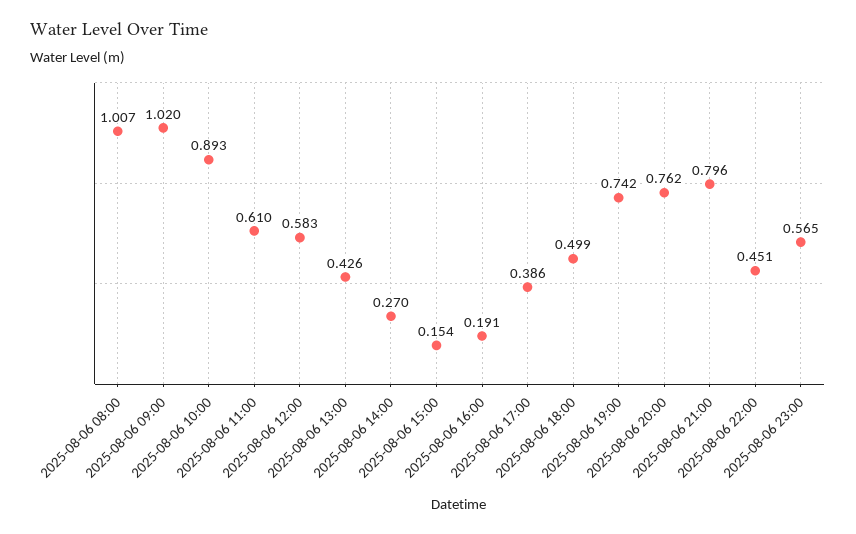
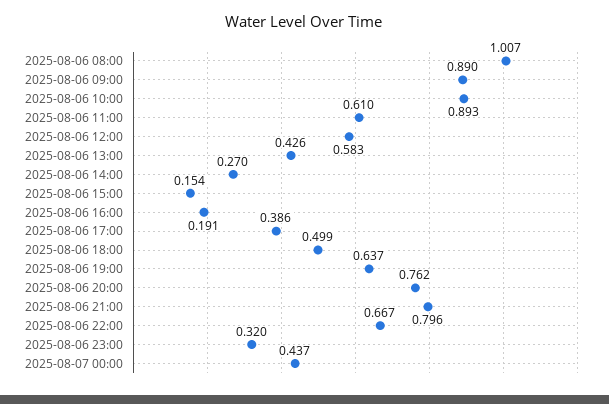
2025-08-06 09:00: 1.02 -> 0.89
2025-08-06 19:00: 0.742 -> 0.637
2025-08-06 22:00: 0.451 -> 0.667
2025-08-06 23:00: 0.565 -> 0.32
2025-08-07 00:00: none -> 0.437

